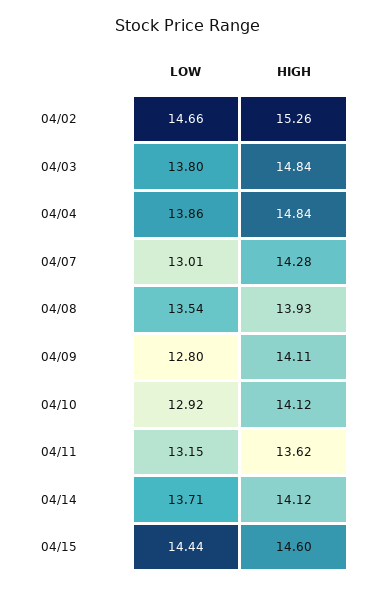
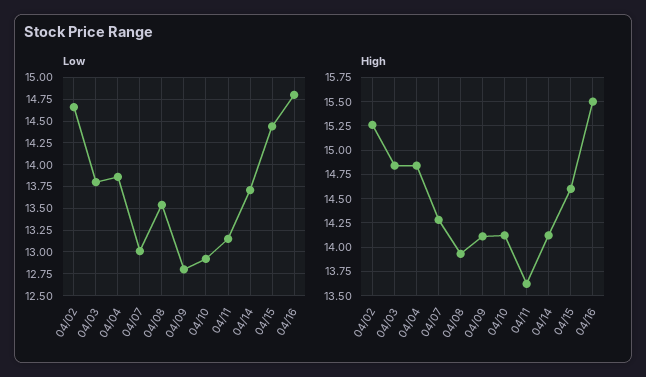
LOW, 04/16: none -> 14.75
HIGH, 04/16: none -> 15.5

